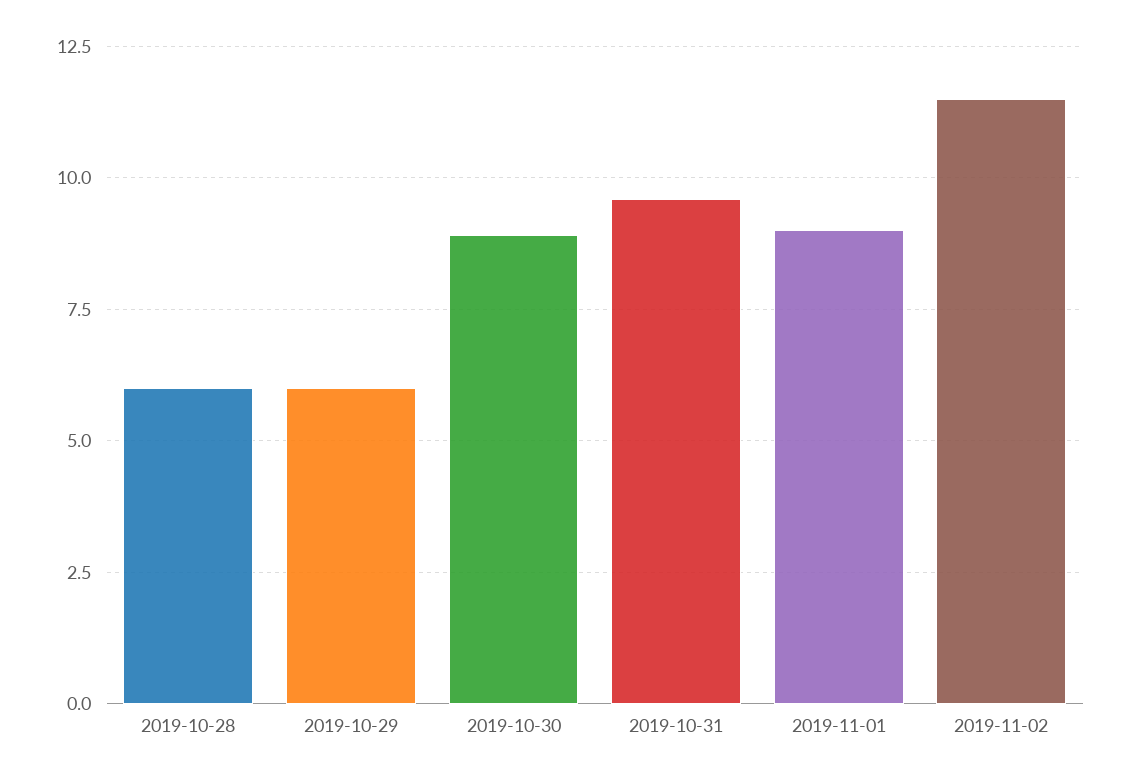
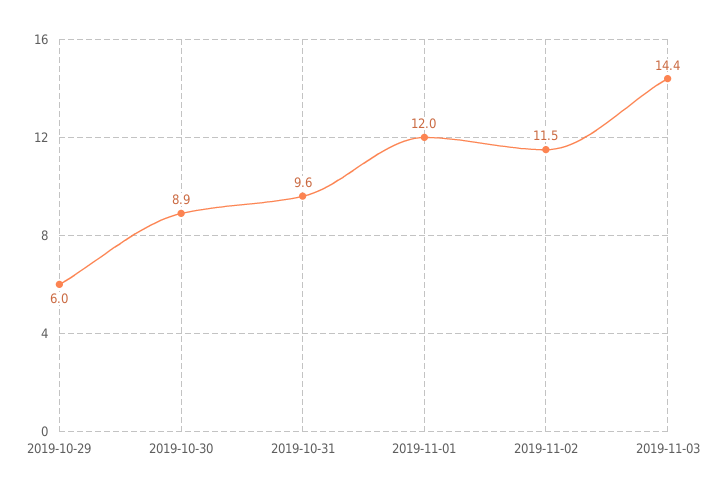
2019-10-28: 6 -> none
2019-11-01: 9 -> 12
2019-11-03: none -> 14.4

